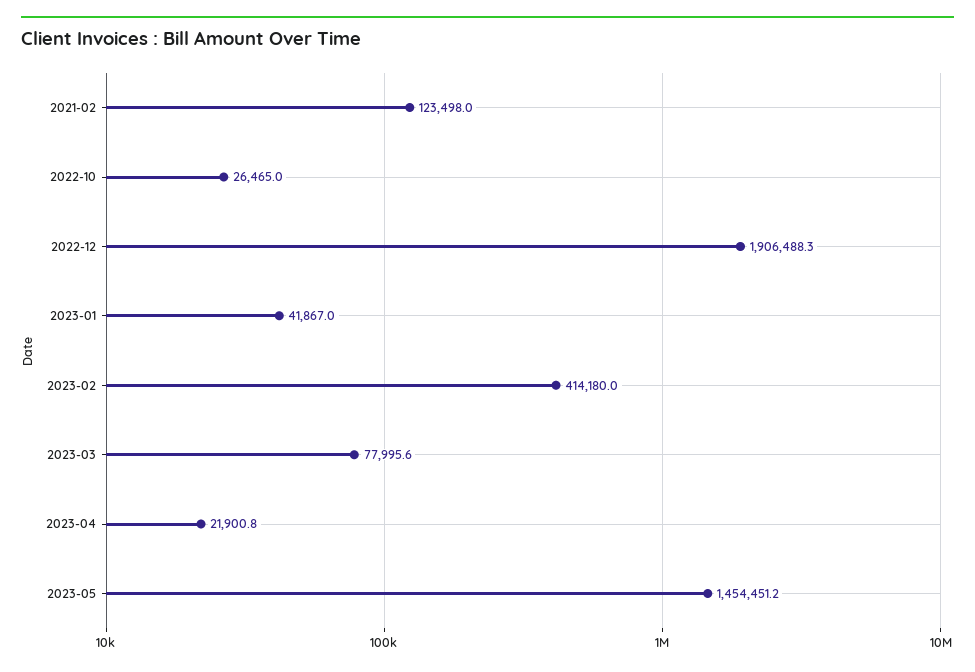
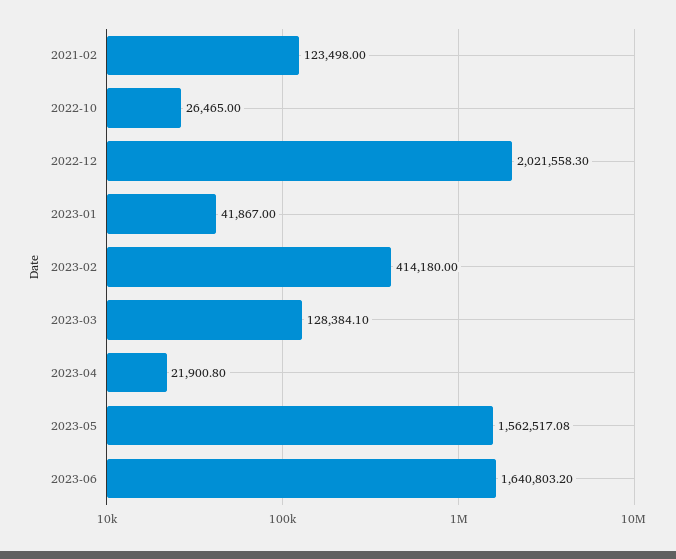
2022-12: 1906488.3 -> 2021558.3
2023-03: 77995.6 -> 128384.1
2023-05: 1454451.2 -> 1562517.08
2023-06: none -> 1640803.2

